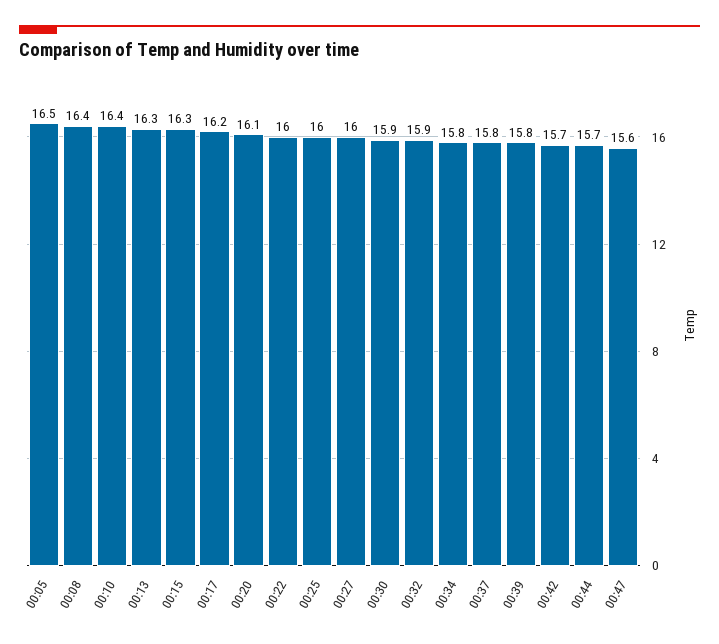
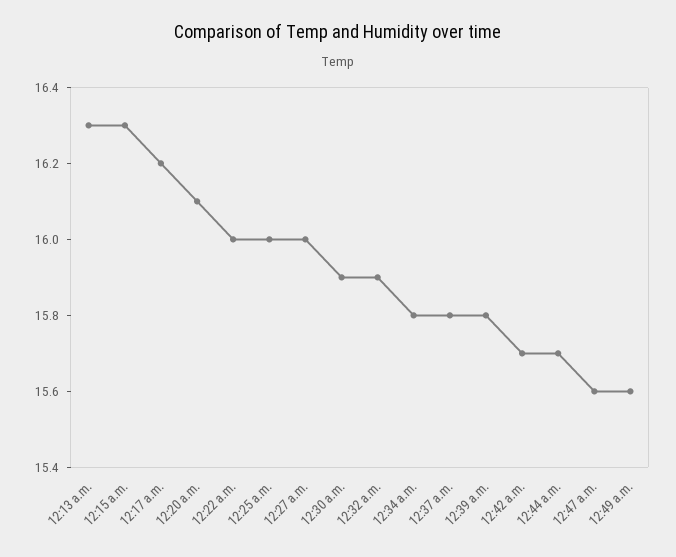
00:05: 16.5 -> none
00:08: 16.4 -> none
00:10: 16.4 -> none
12:49 a.m.: none -> 15.6

